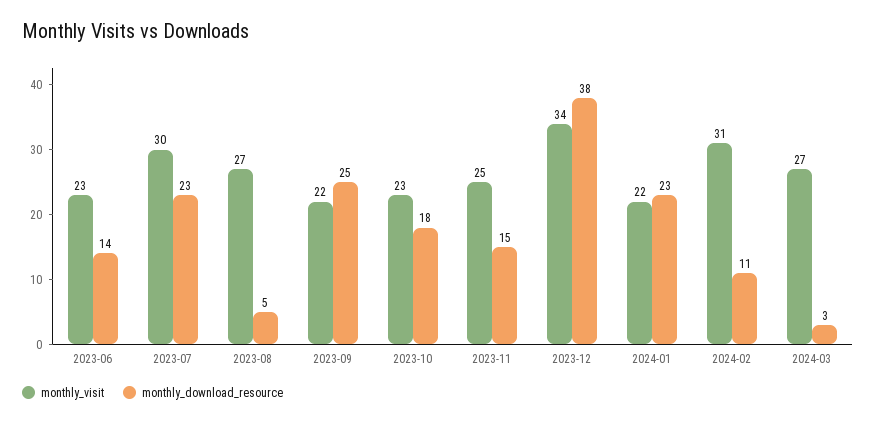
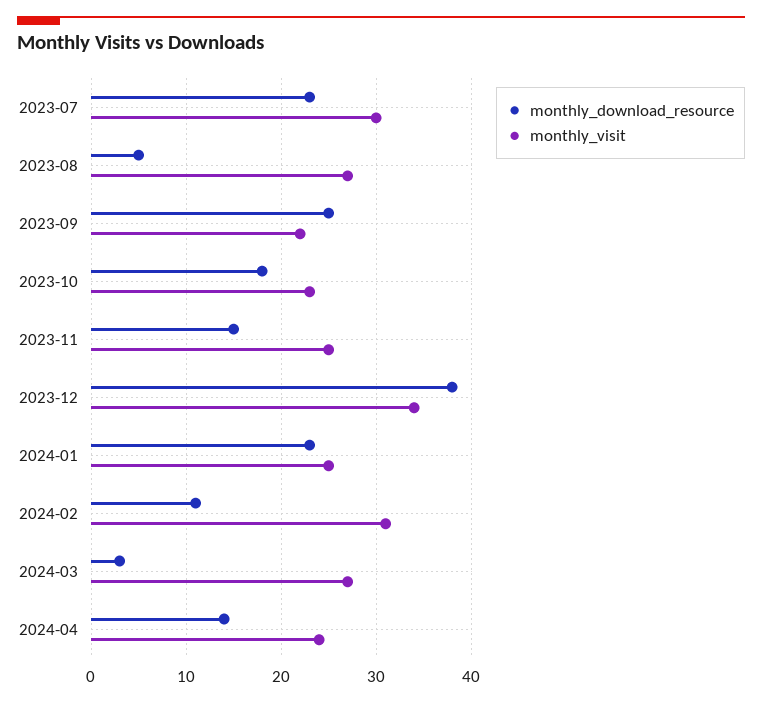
monthly_visit, 2023-06: 23 -> none
monthly_download_resource, 2023-06: 14 -> none
monthly_visit, 2024-01: 22 -> 25
monthly_download_resource, 2024-04: none -> 14
monthly_visit, 2024-04: none -> 24

